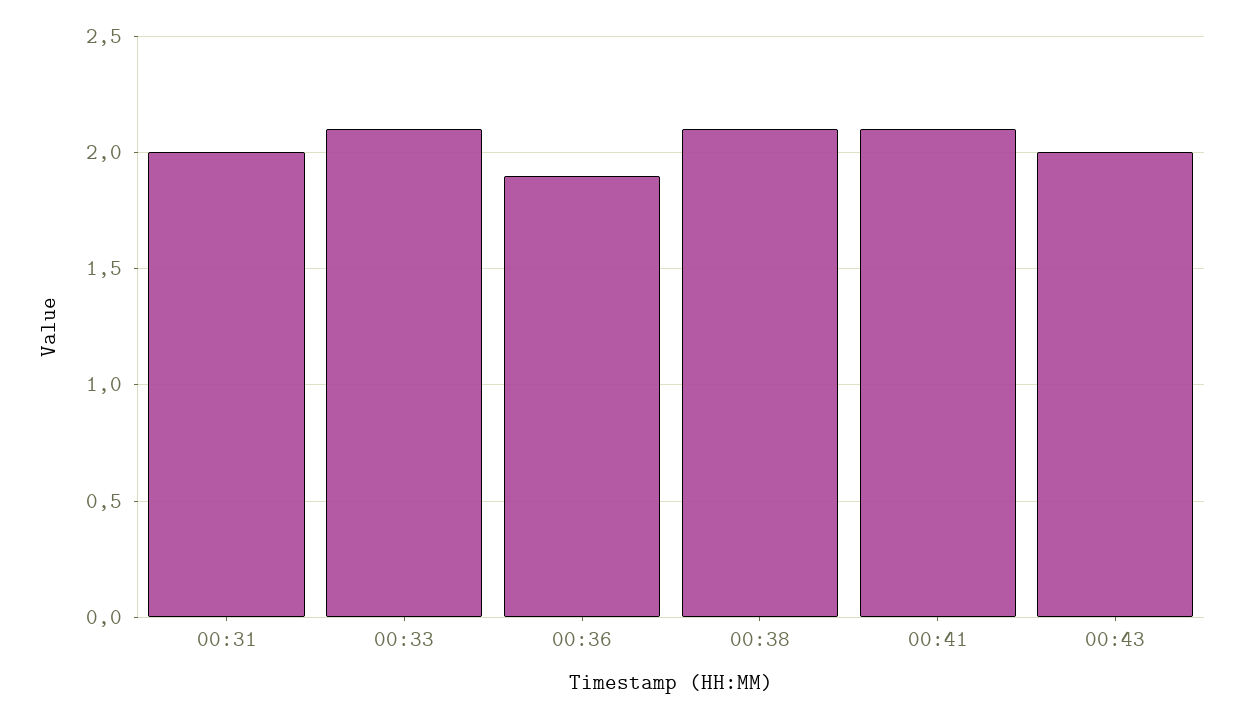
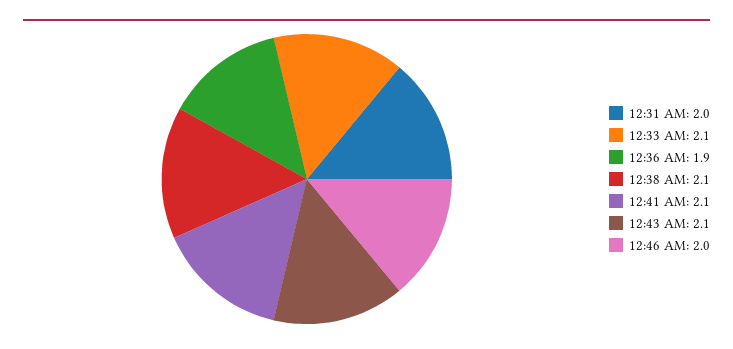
00:43: 2 -> 2.1
12:46 AM: none -> 2

